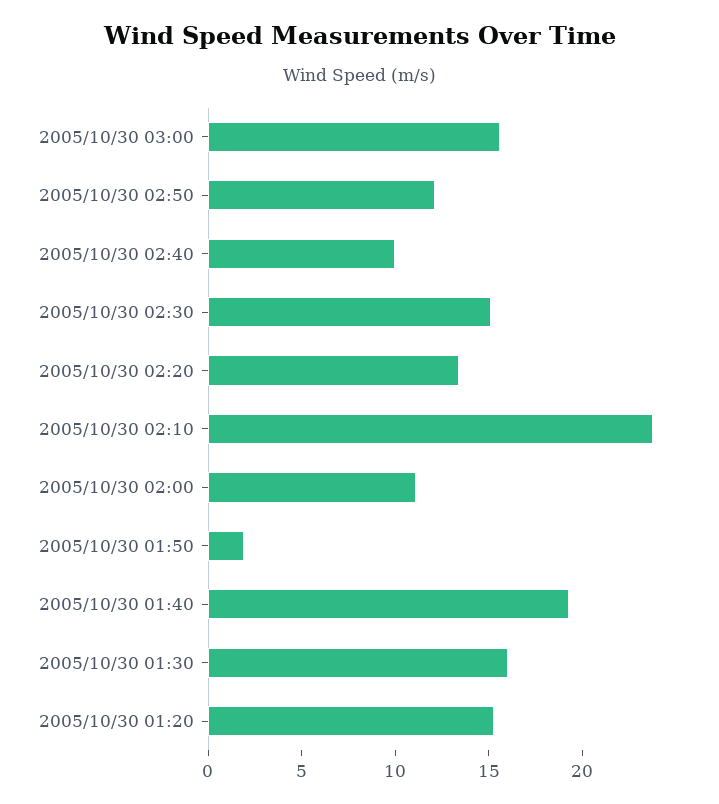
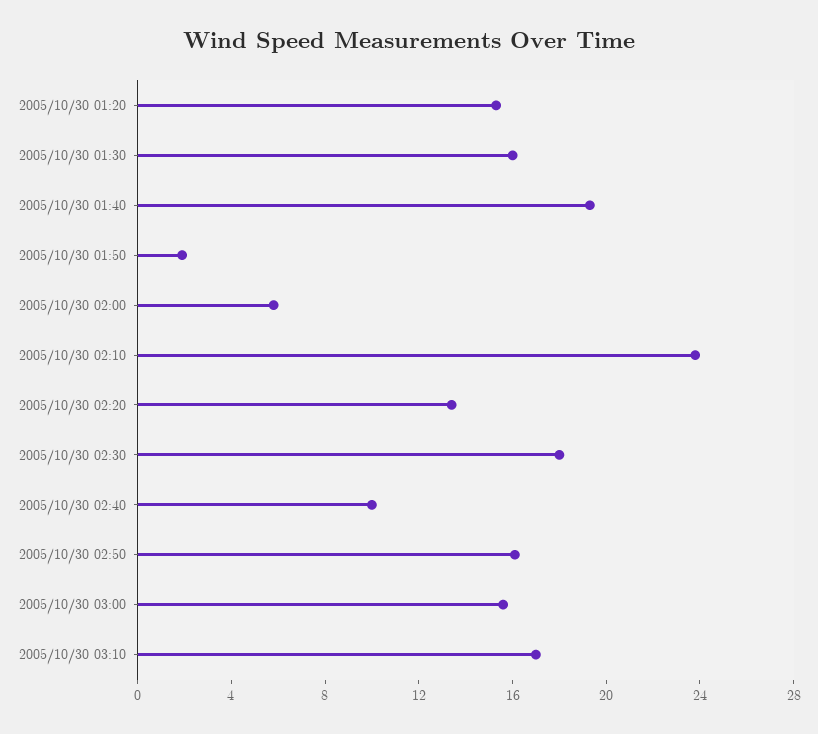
2005/10/30 02:50: 12 -> 16
2005/10/30 02:30: 15 -> 18
2005/10/30 02:00: 11 -> 6
2005/10/30 03:10: none -> 17

